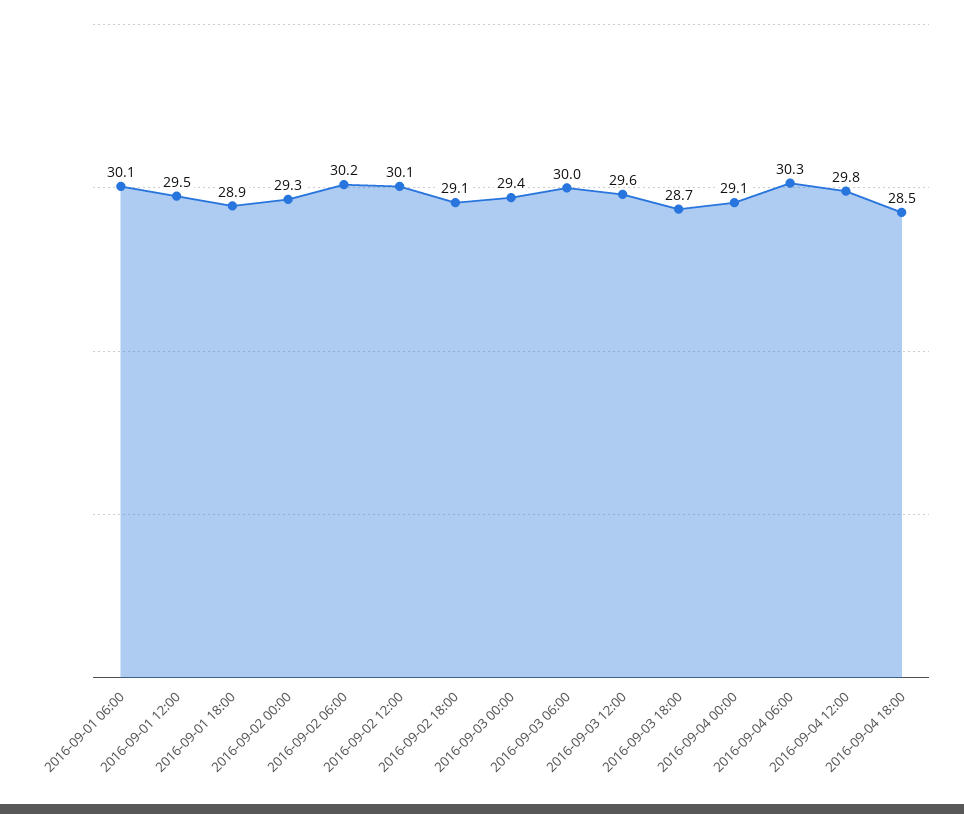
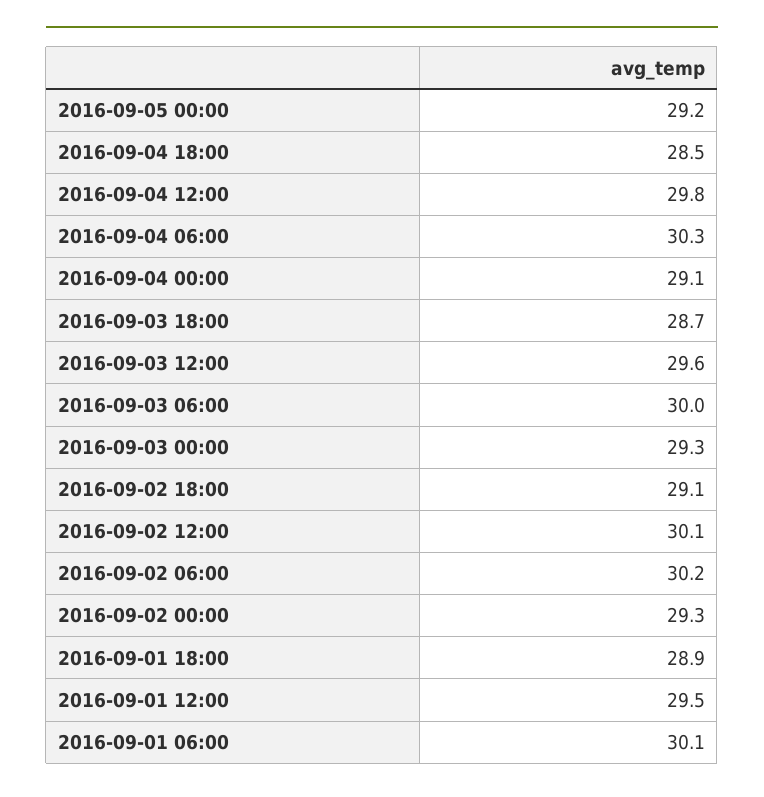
2016-09-03 00:00: 29.4 -> 29.3
2016-09-05 00:00: none -> 29.2

